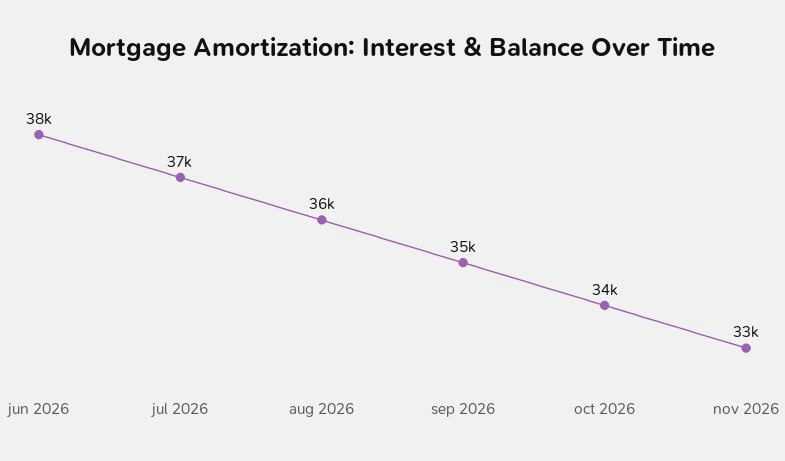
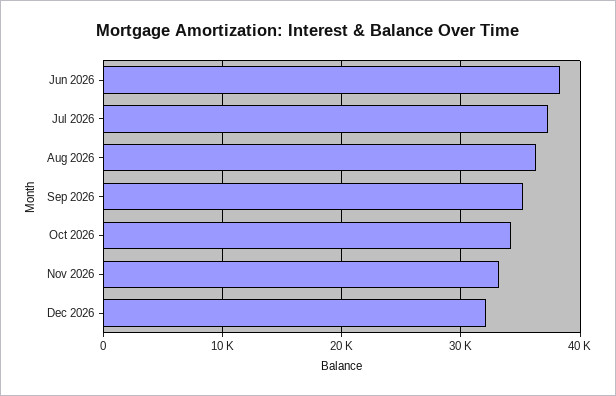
Dec 2026: none -> 32000

